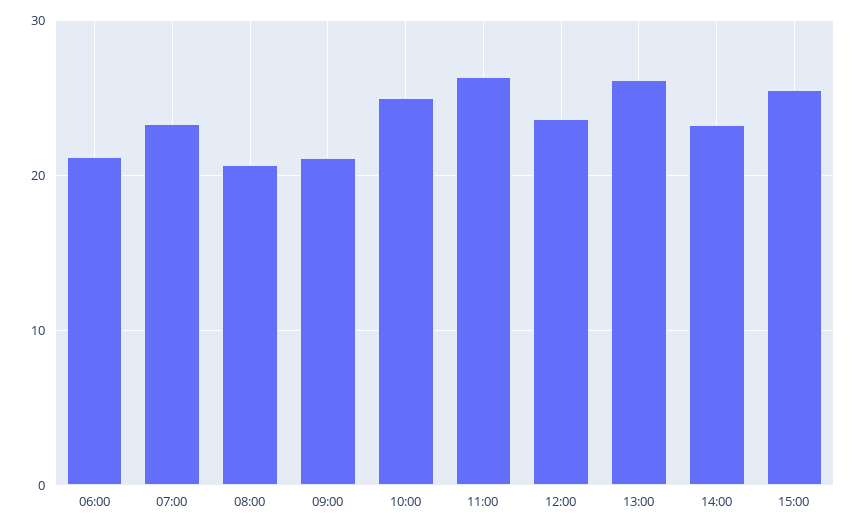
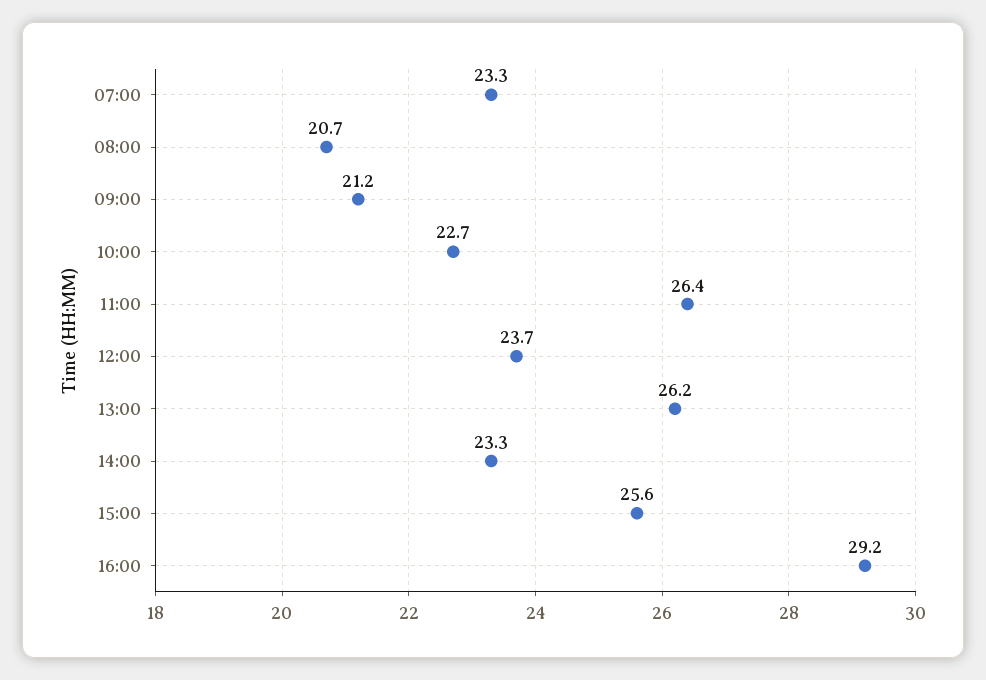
06:00: 21 -> none
10:00: 25 -> 22.7
16:00: none -> 29.2

